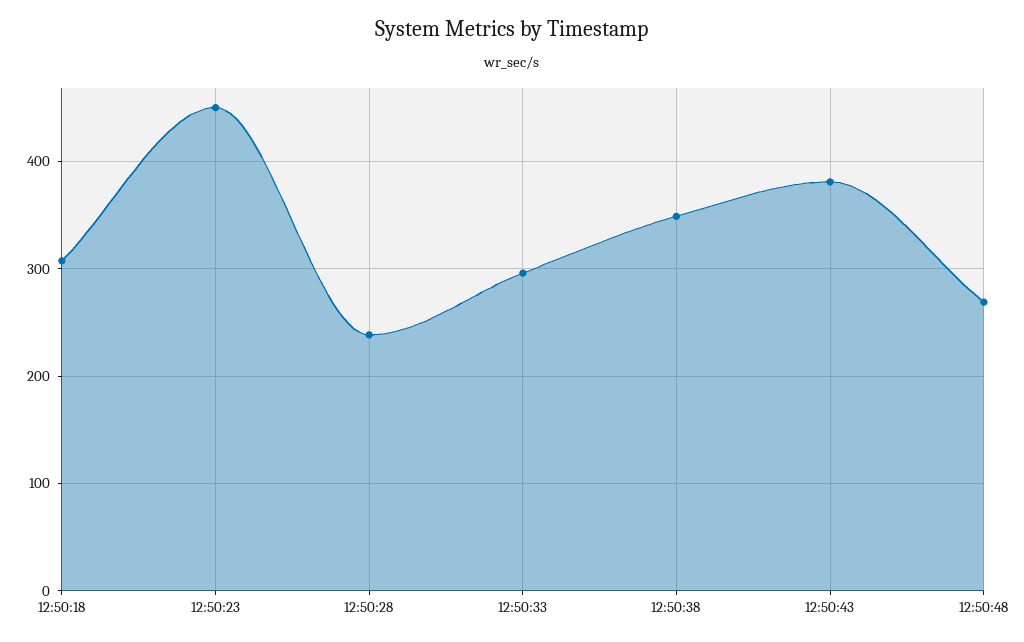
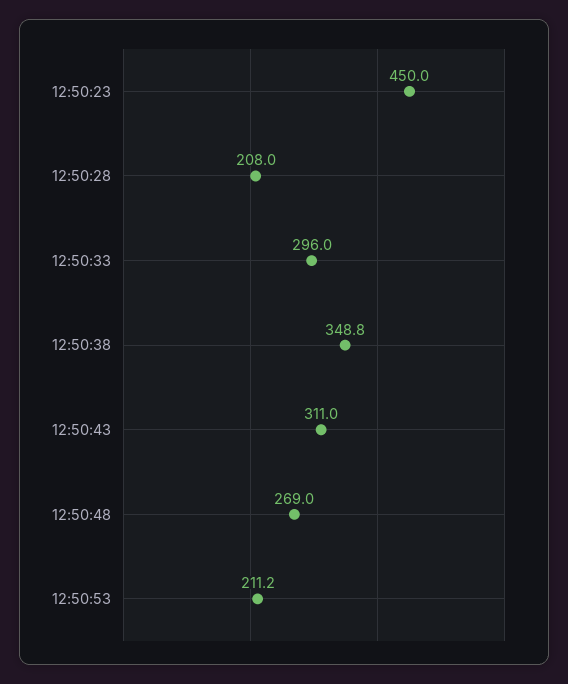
12:50:18: 310 -> none
12:50:28: 240 -> 208
12:50:43: 380 -> 311
12:50:53: none -> 211.2

